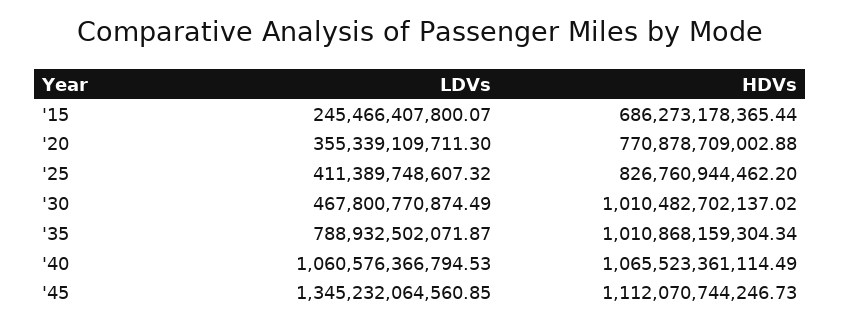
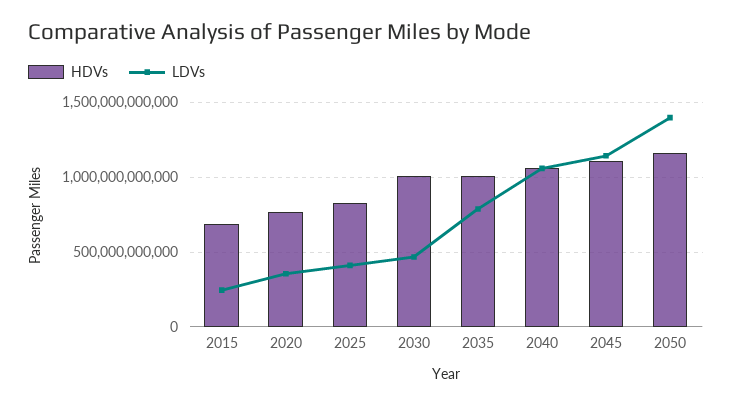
LDVs, '45: 1345232064560.85 -> 1150000000000
HDVs, 2050: none -> 1150000000000
LDVs, 2050: none -> 1400000000000

